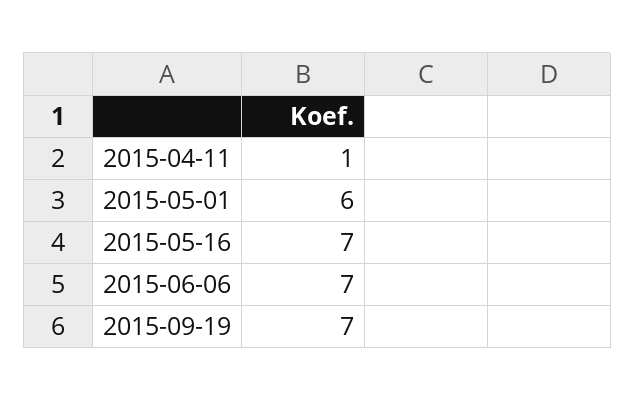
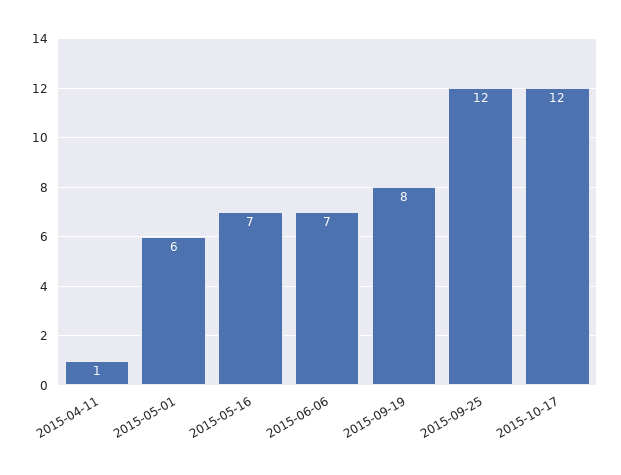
2015-09-19: 7 -> 8
2015-09-25: none -> 12
2015-10-17: none -> 12

